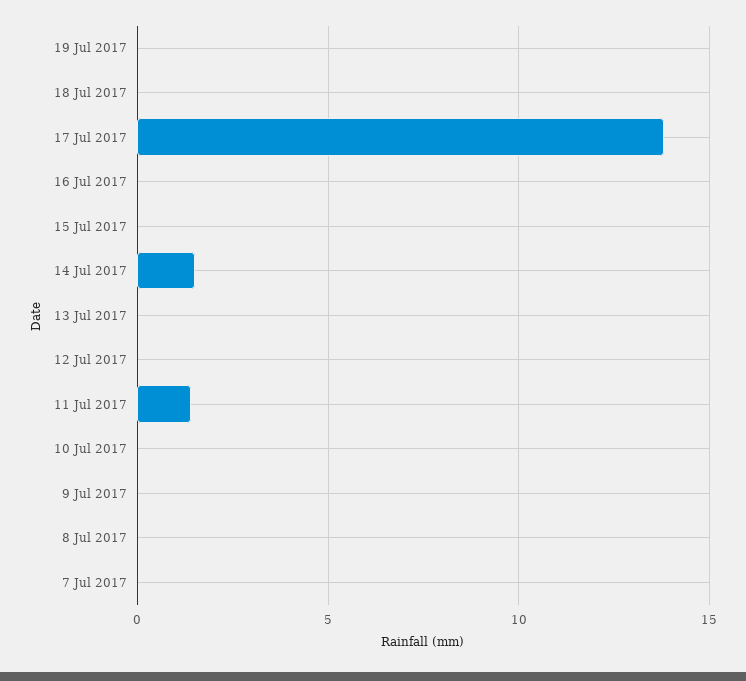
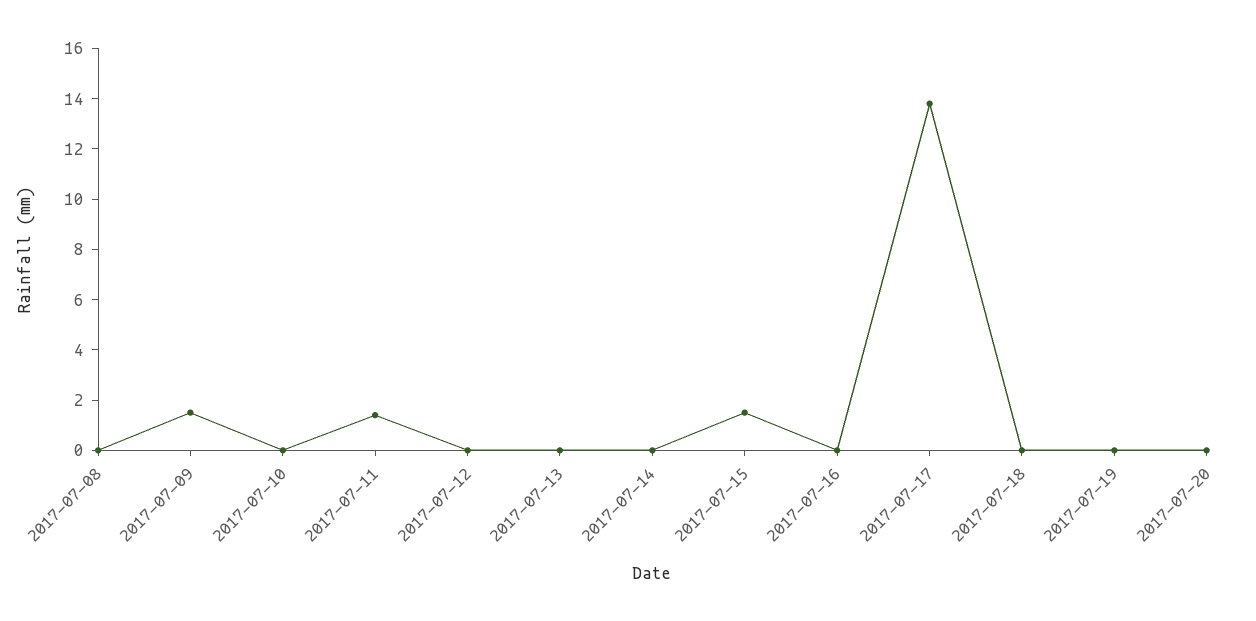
15 Jul 2017: 0 -> 1.5
14 Jul 2017: 1.5 -> 0
9 Jul 2017: 0 -> 1.5
7 Jul 2017: 0 -> none
2017-07-20: none -> 0

